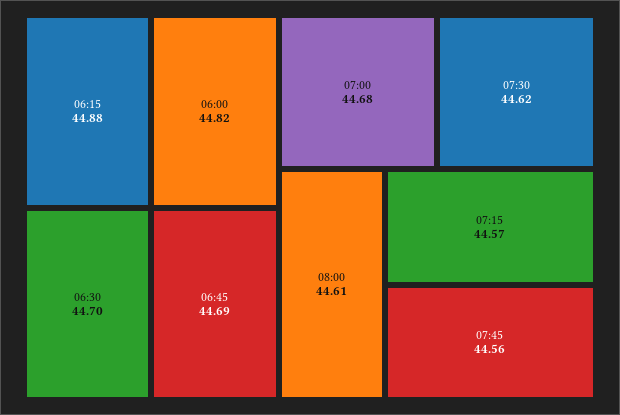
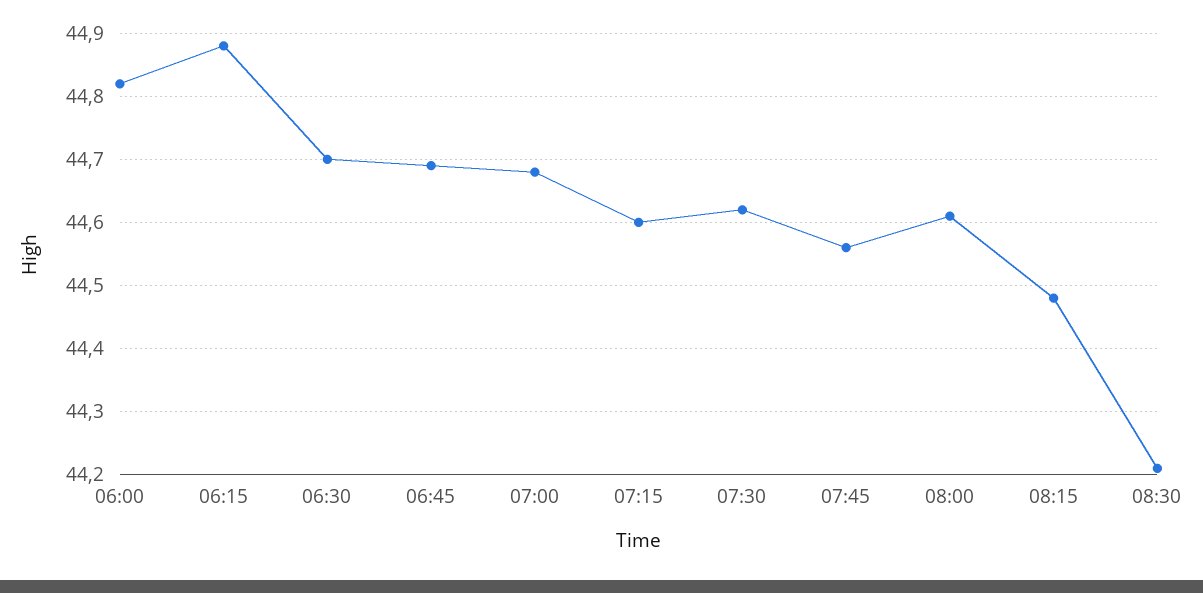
07:15: 44.57 -> 44.6
08:15: none -> 44.48
08:30: none -> 44.21

